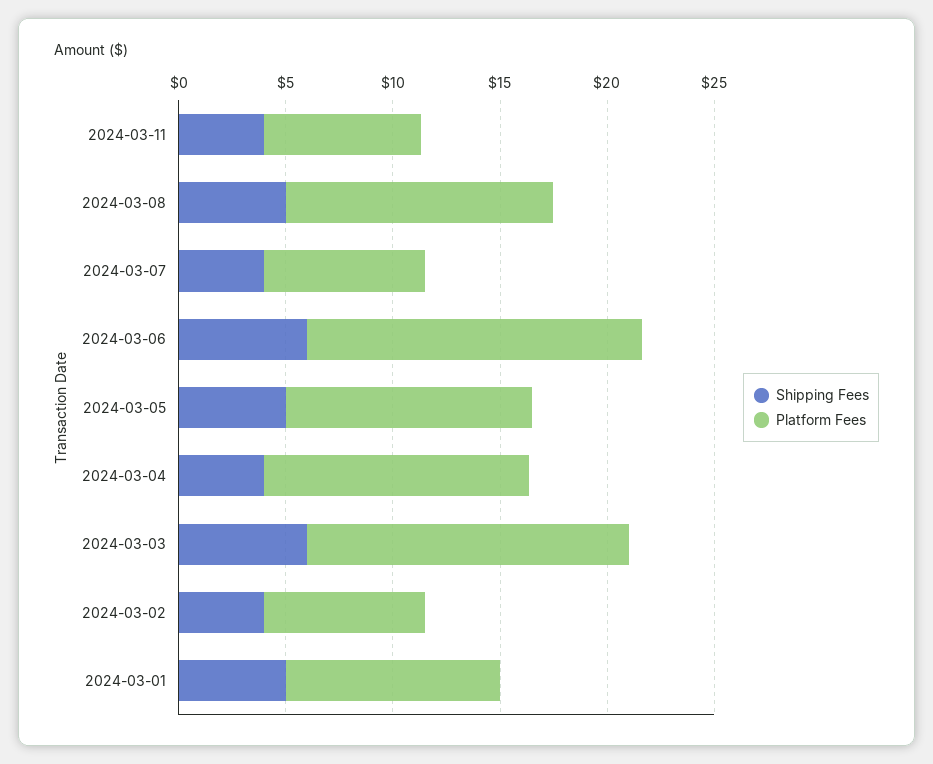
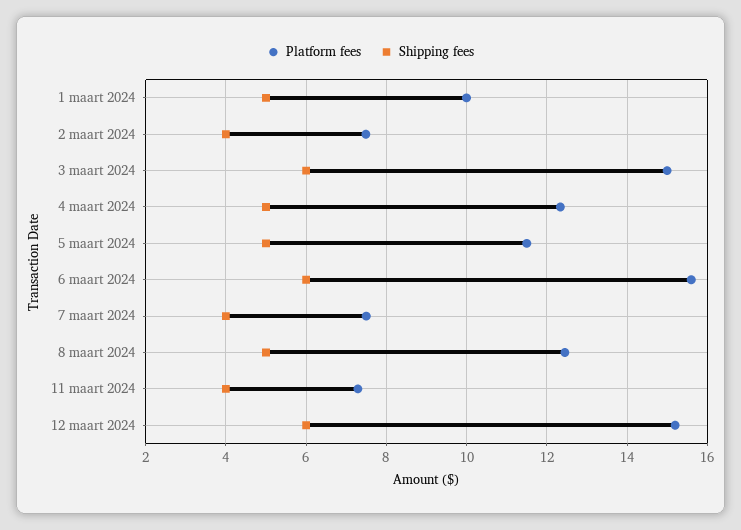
Shipping Fees, 2024-03-04: 4 -> 5
Platform Fees, 12 maart 2024: none -> 15.2
Shipping Fees, 12 maart 2024: none -> 6

